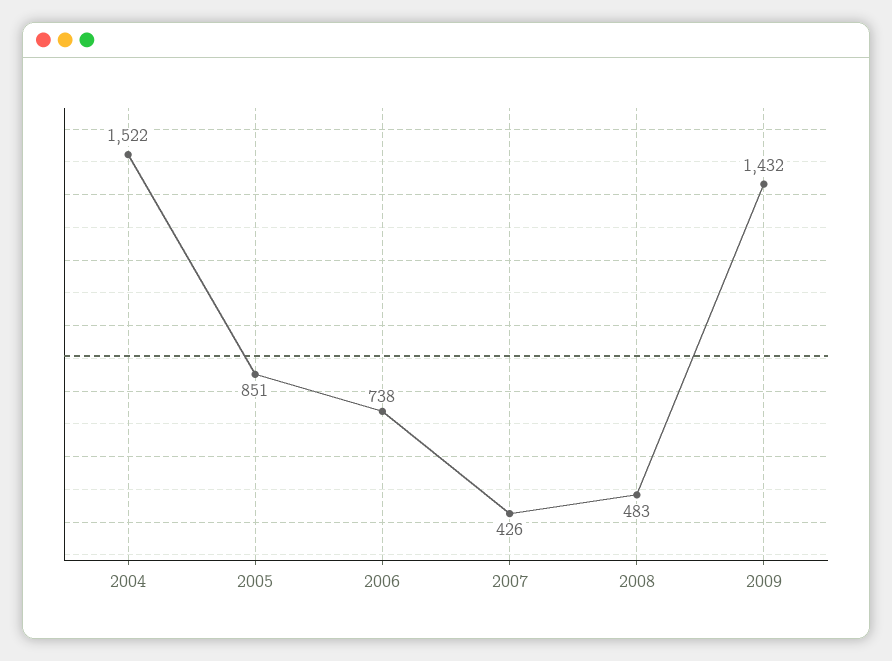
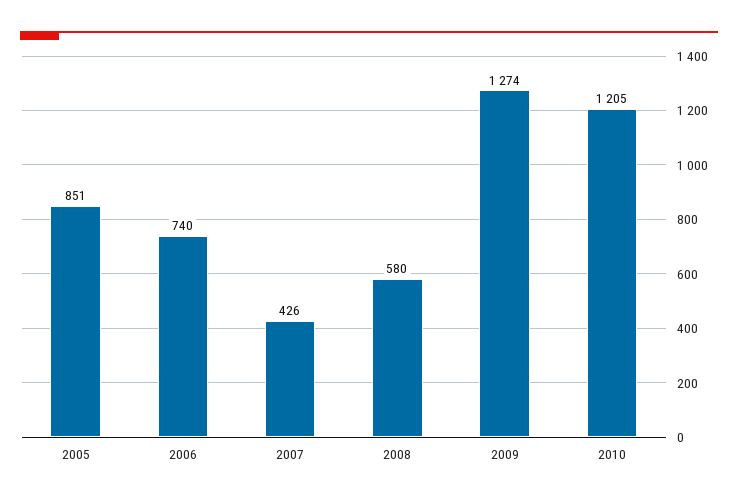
2004: 1522 -> none
2006: 738 -> 740
2008: 483 -> 580
2009: 1432 -> 1274
2010: none -> 1205

